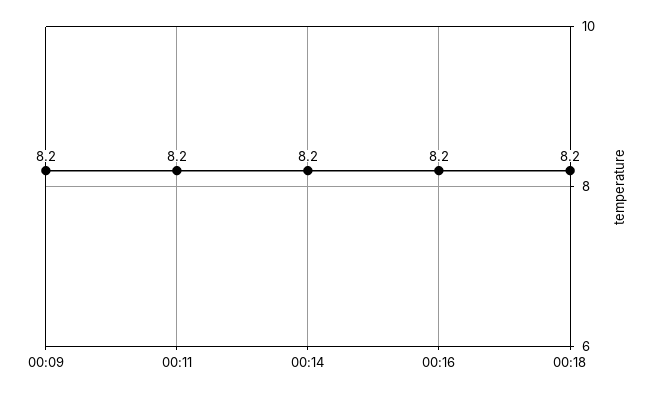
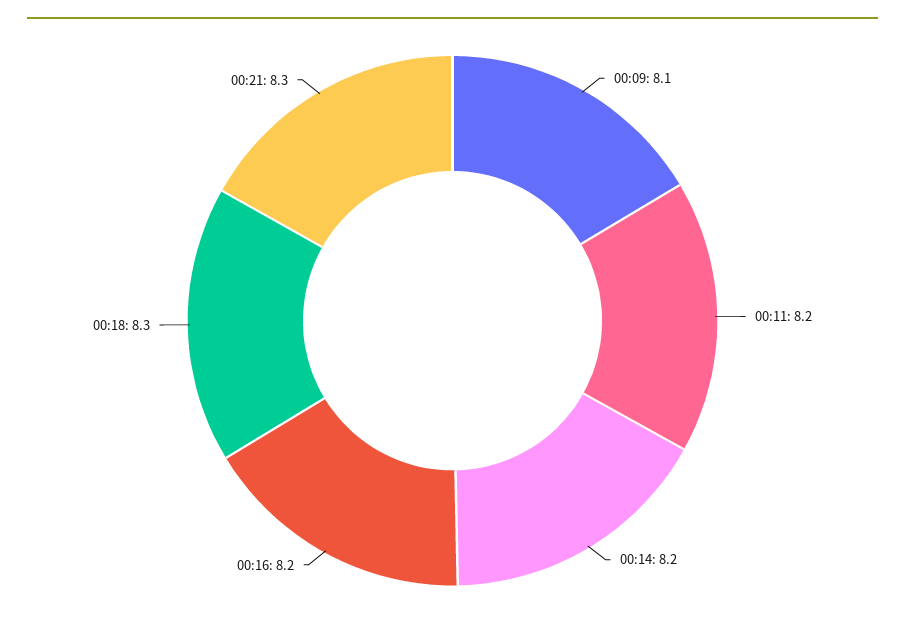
00:09: 8.2 -> 8.1
00:18: 8.2 -> 8.3
00:21: none -> 8.3

